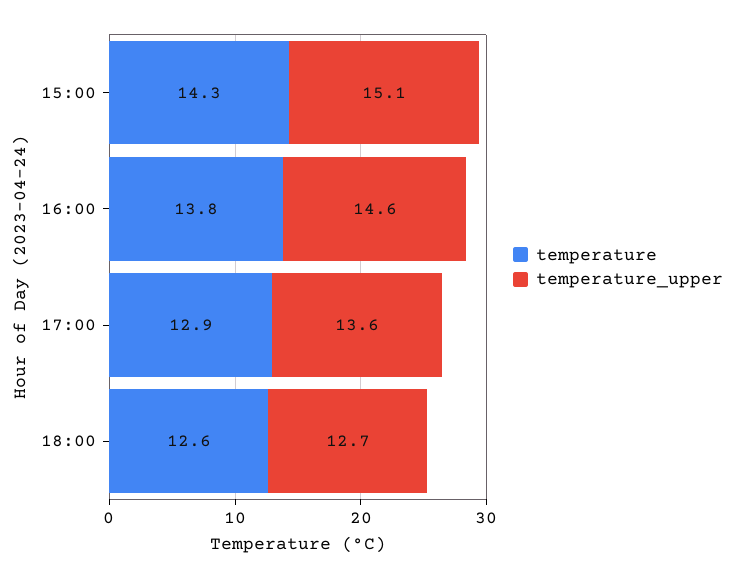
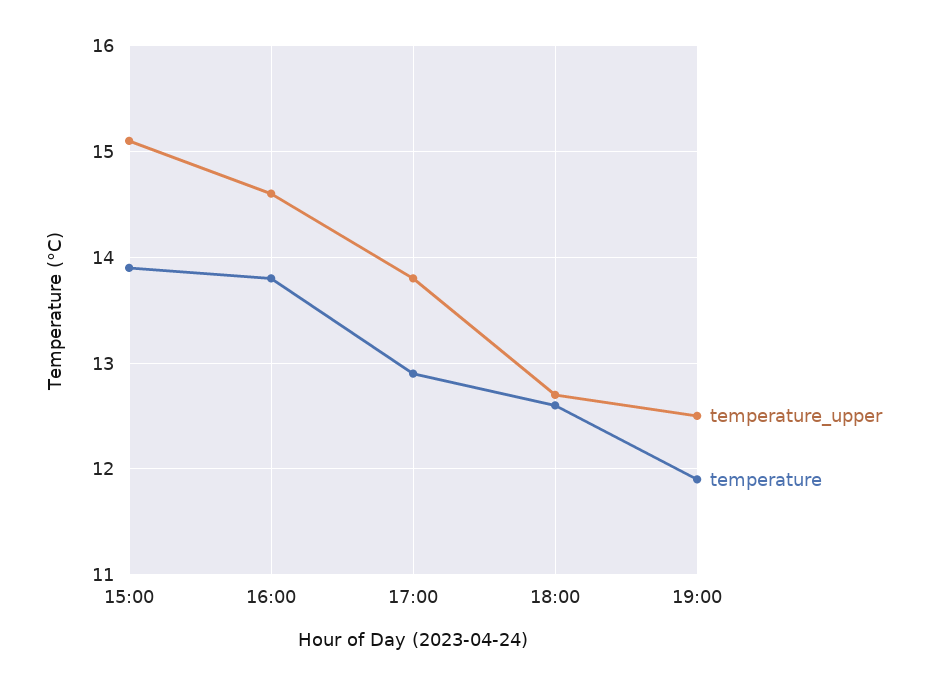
temperature, 15:00: 14.3 -> 13.9
temperature_upper, 17:00: 13.6 -> 13.8
temperature_upper, 19:00: none -> 12.5
temperature, 19:00: none -> 11.9

